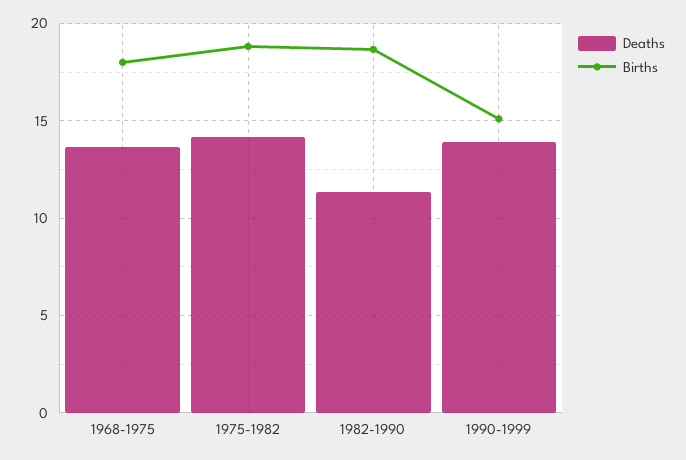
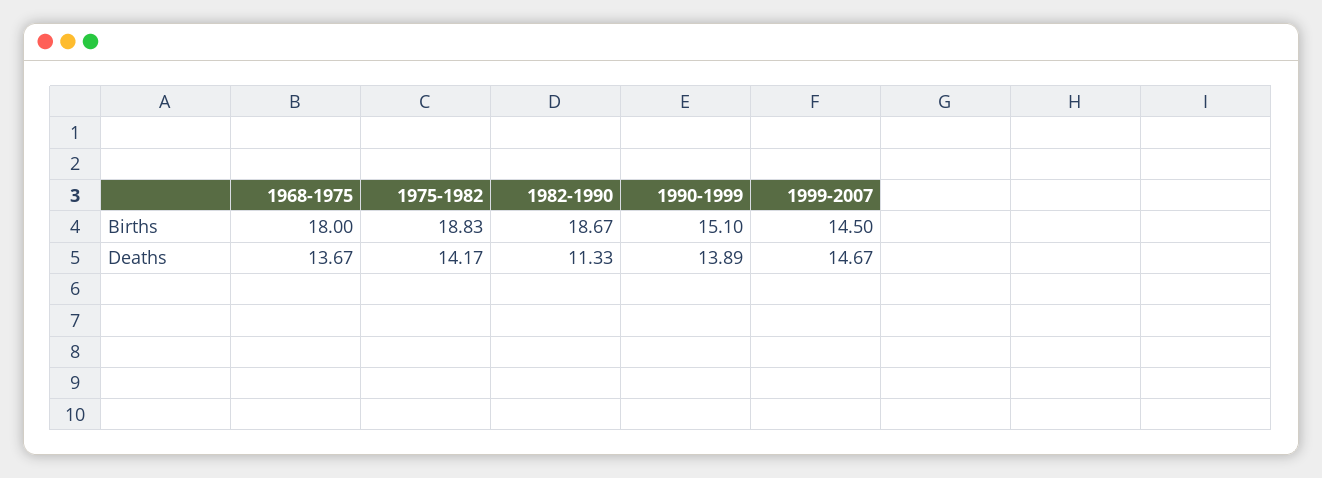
Births, 1999-2007: none -> 14.5
Deaths, 1999-2007: none -> 14.67

